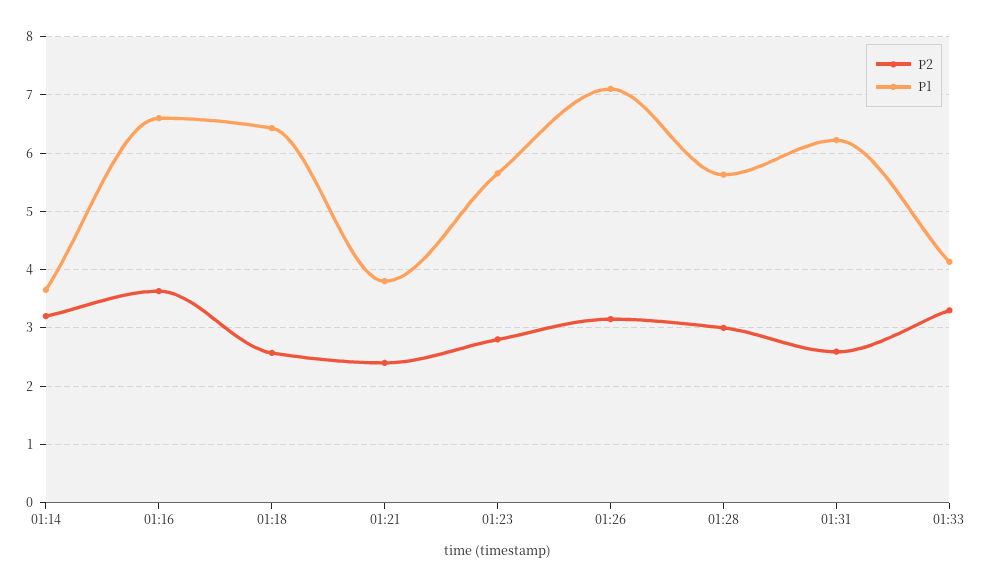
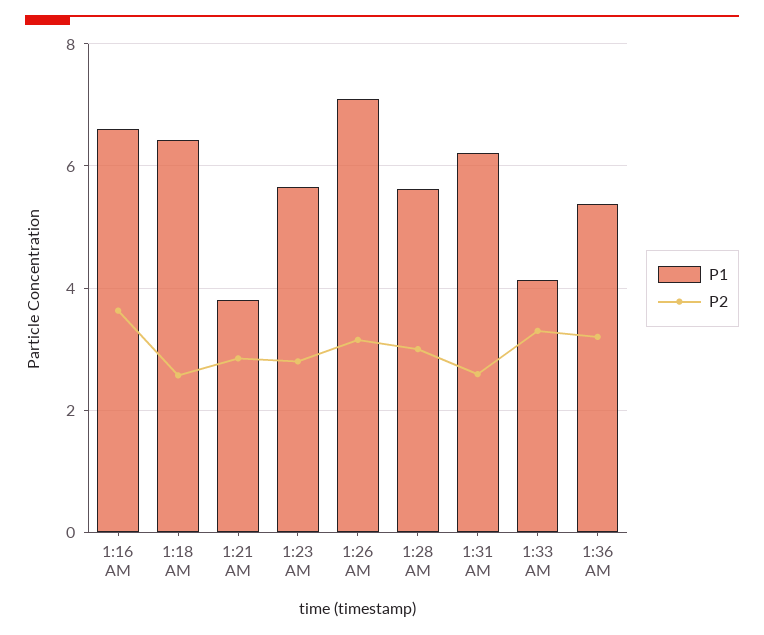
P2, 01:14: 3.2 -> none
P1, 01:14: 3.6 -> none
P2, 01:21: 2.4 -> 2.8
P1, 1:36 AM: none -> 5.4
P2, 1:36 AM: none -> 3.2

